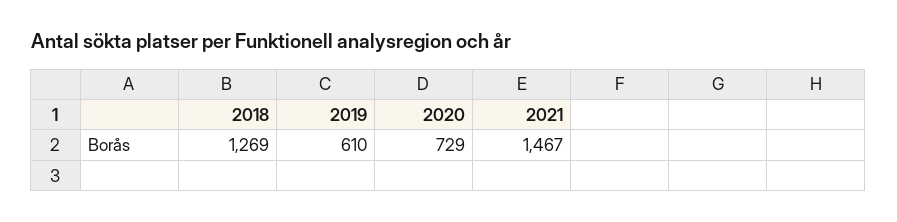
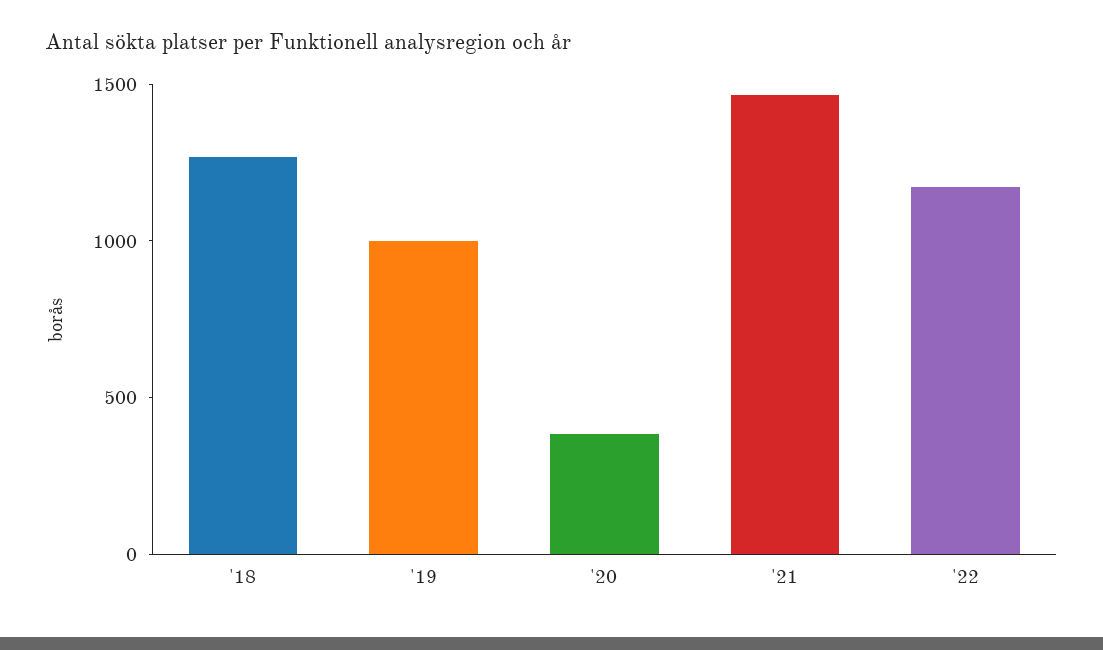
2019: 610 -> 1000
2020: 729 -> 400
'22: none -> 1200

